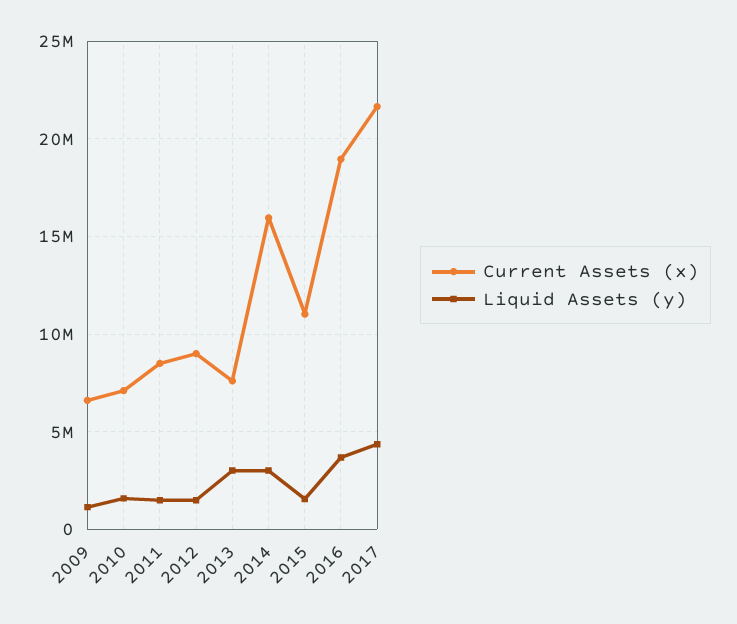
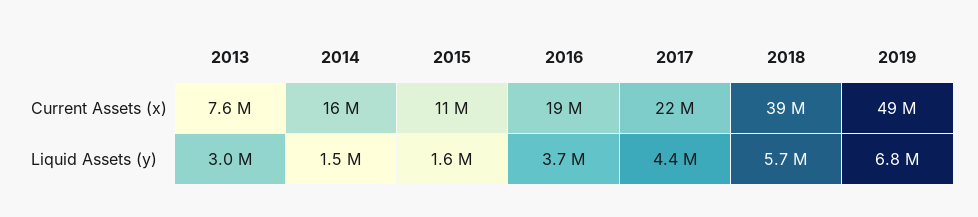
Current Assets (x), 2009: 6500000 -> none
Liquid Assets (y), 2009: 1000000 -> none
Current Assets (x), 2010: 7000000 -> none
Liquid Assets (y), 2010: 1500000 -> none
Current Assets (x), 2011: 8500000 -> none
Liquid Assets (y), 2011: 1500000 -> none
Current Assets (x), 2012: 9000000 -> none
Liquid Assets (y), 2012: 1500000 -> none
Liquid Assets (y), 2014: 3000000 -> 1500000
Current Assets (x), 2018: none -> 39000000
Current Assets (x), 2019: none -> 49000000
Liquid Assets (y), 2018: none -> 5700000
Liquid Assets (y), 2019: none -> 6800000

